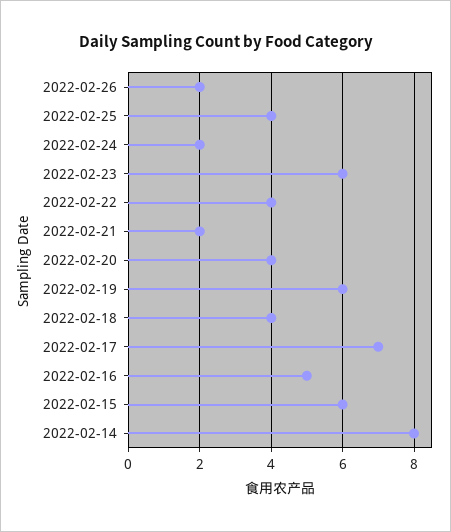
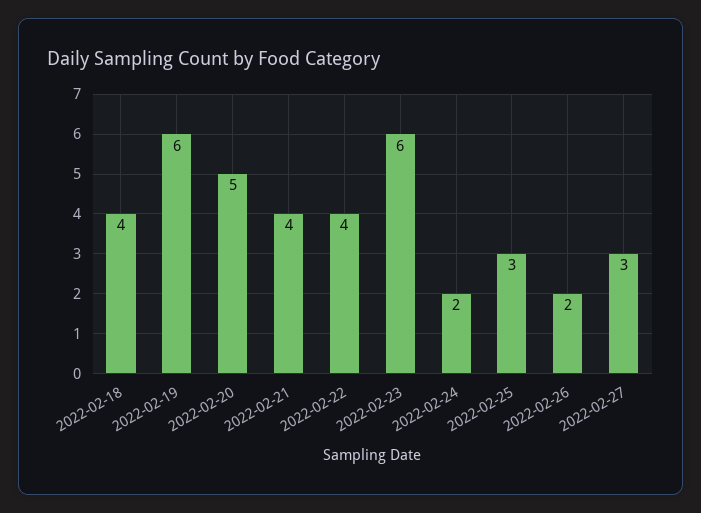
2022-02-25: 4 -> 3
2022-02-21: 2 -> 4
2022-02-20: 4 -> 5
2022-02-17: 7 -> none
2022-02-16: 5 -> none
2022-02-15: 6 -> none
2022-02-14: 8 -> none
2022-02-27: none -> 3

